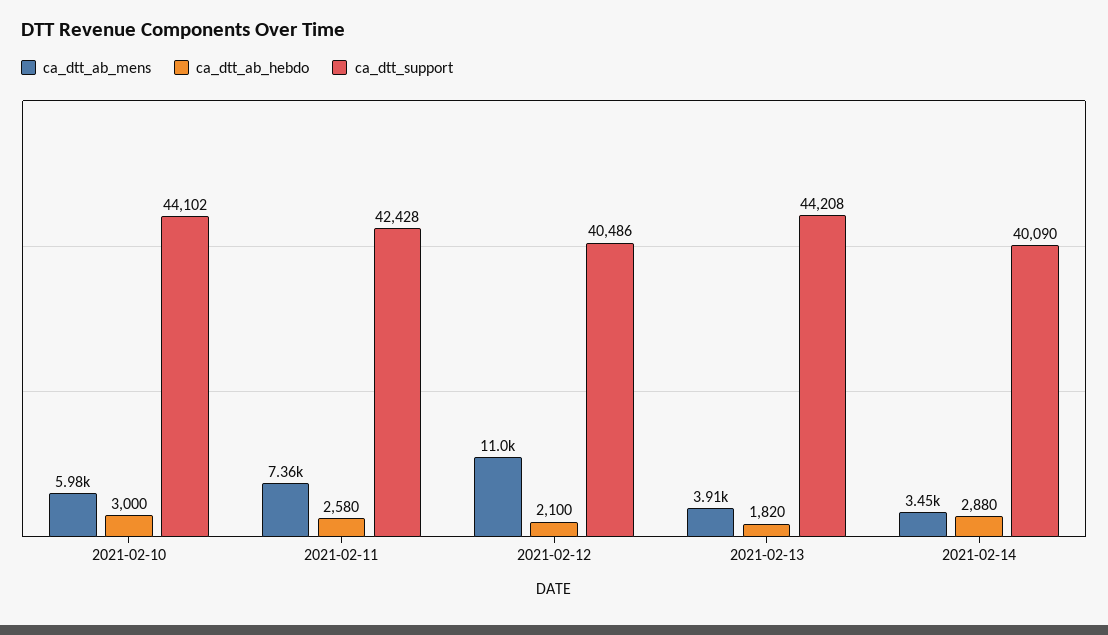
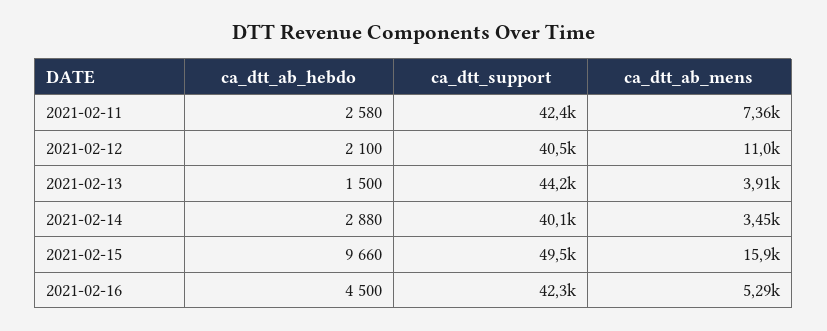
ca_dtt_ab_mens, 2021-02-10: 5980 -> none
ca_dtt_ab_hebdo, 2021-02-10: 3000 -> none
ca_dtt_support, 2021-02-10: 44102 -> none
ca_dtt_ab_hebdo, 2021-02-13: 1820 -> 1500
ca_dtt_ab_hebdo, 2021-02-15: none -> 9660
ca_dtt_support, 2021-02-15: none -> 49500
ca_dtt_ab_mens, 2021-02-15: none -> 15900
ca_dtt_ab_hebdo, 2021-02-16: none -> 4500
ca_dtt_support, 2021-02-16: none -> 42300
ca_dtt_ab_mens, 2021-02-16: none -> 5290

